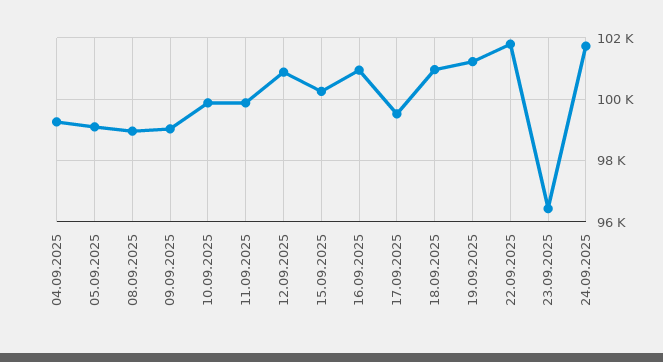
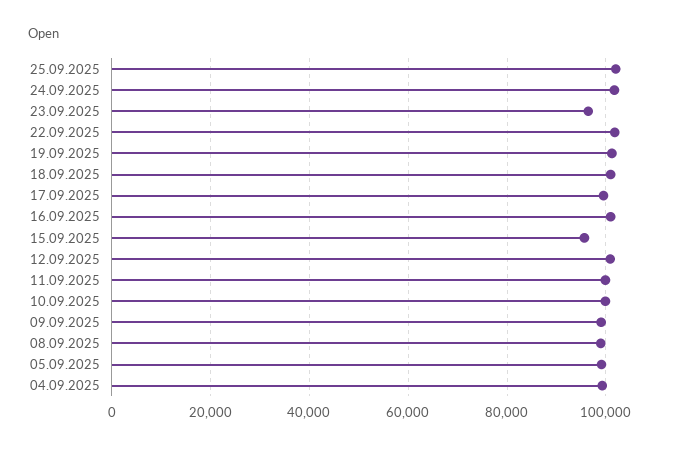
15.09.2025: 100200 -> 96000
25.09.2025: none -> 102000

